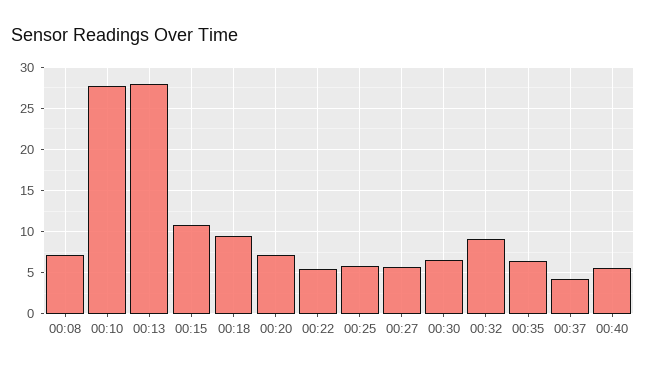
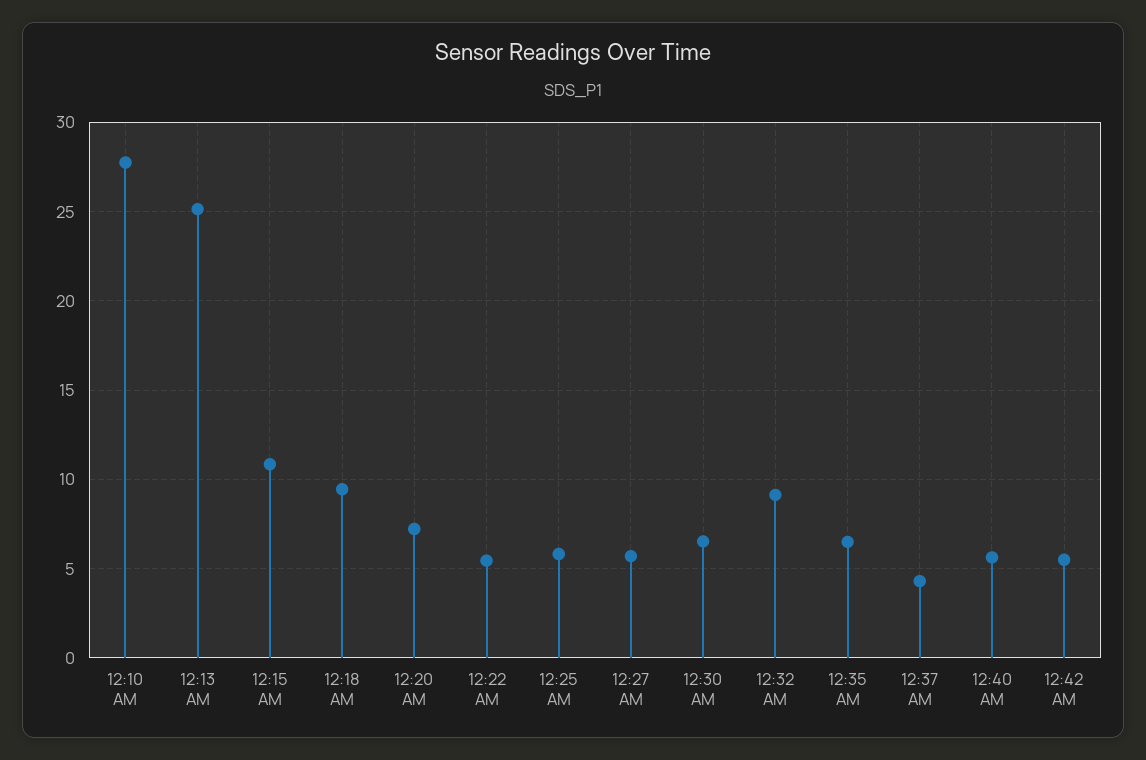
00:08: 7 -> none
00:13: 28 -> 25
12:42 AM: none -> 5.5

